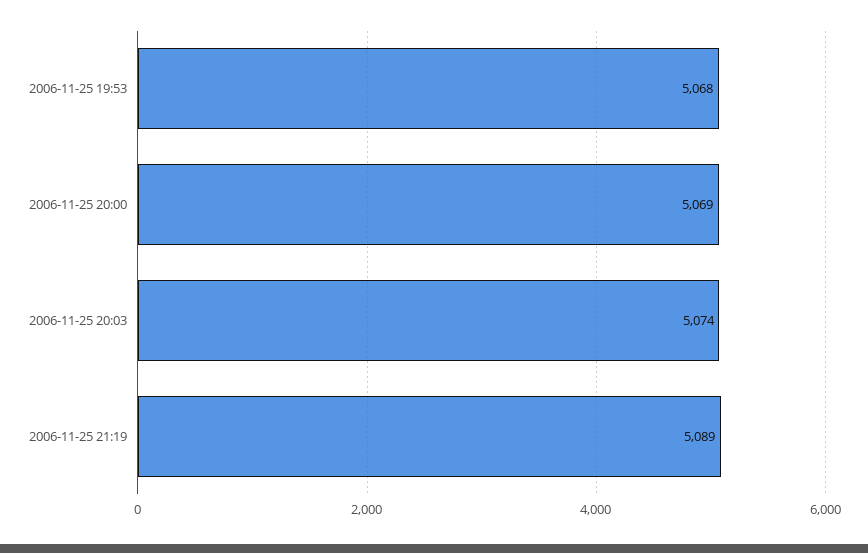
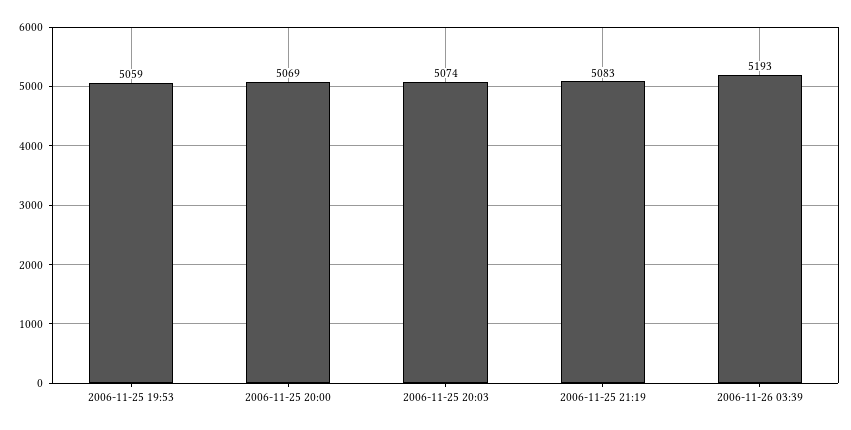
2006-11-25 19:53: 5068 -> 5059
2006-11-25 21:19: 5089 -> 5083
2006-11-26 03:39: none -> 5193

